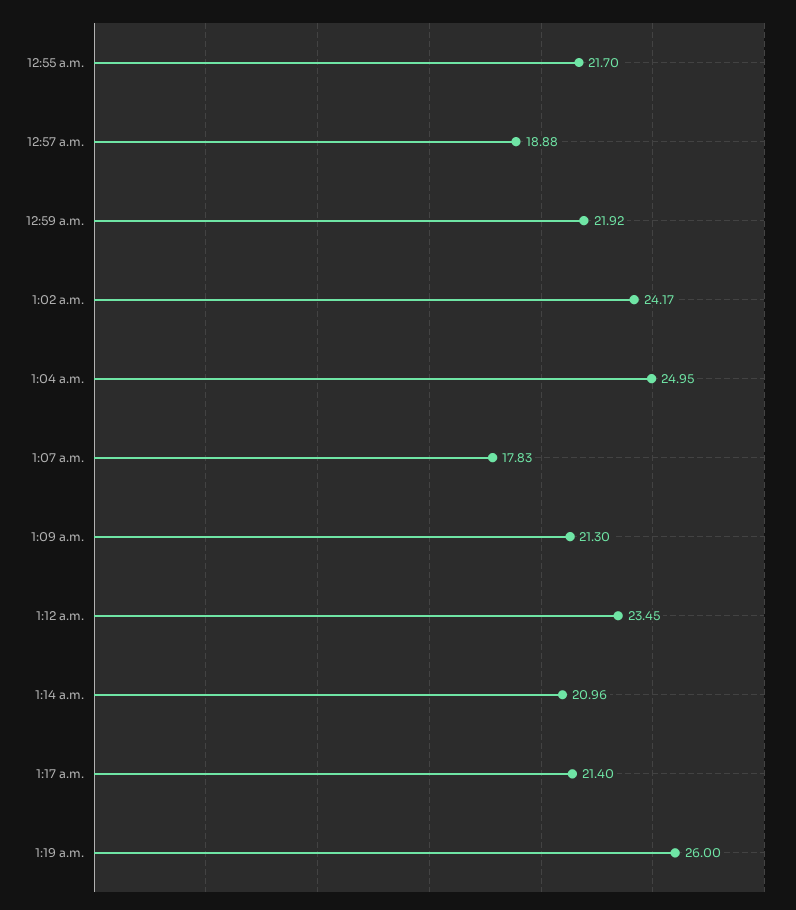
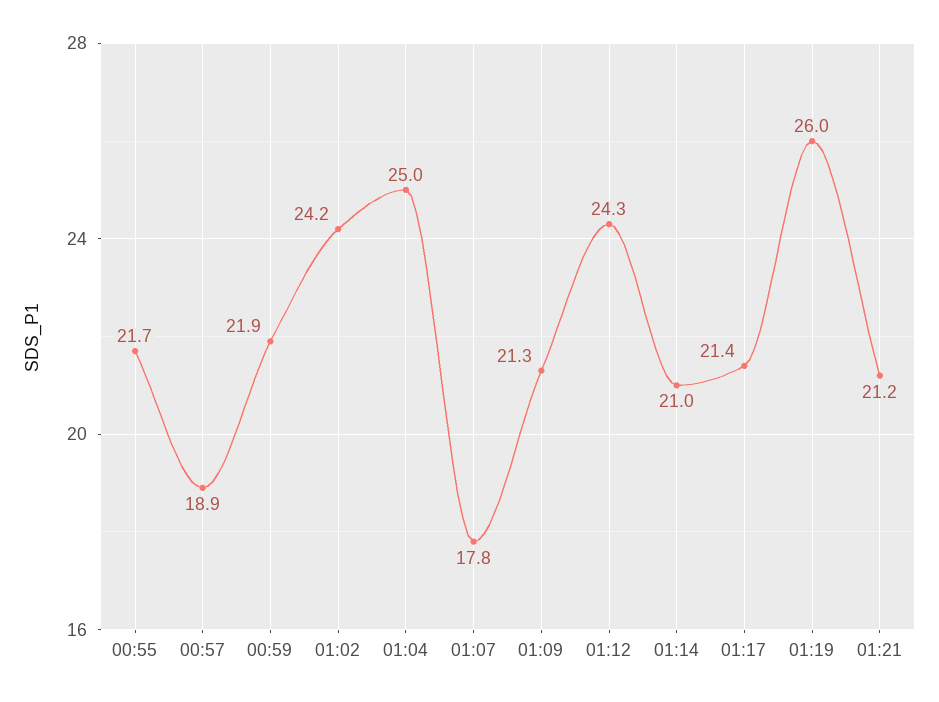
1:12 a.m.: 23.45 -> 24.3
01:21: none -> 21.2

